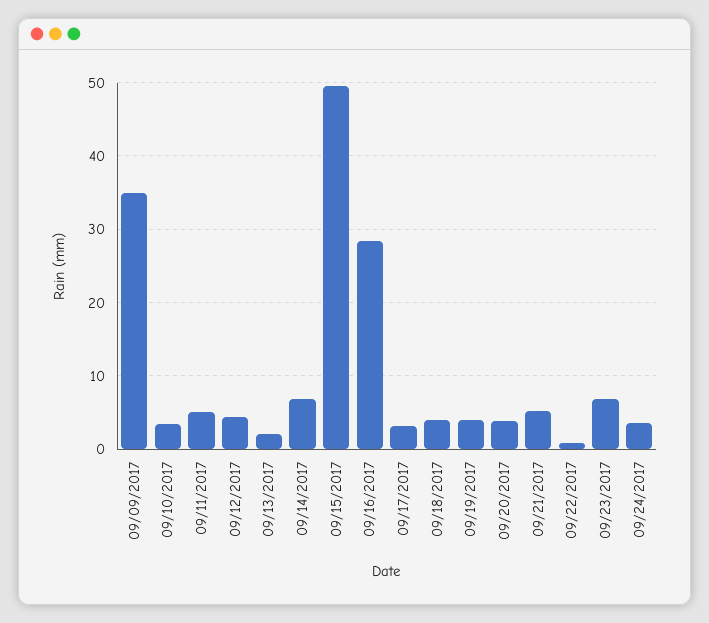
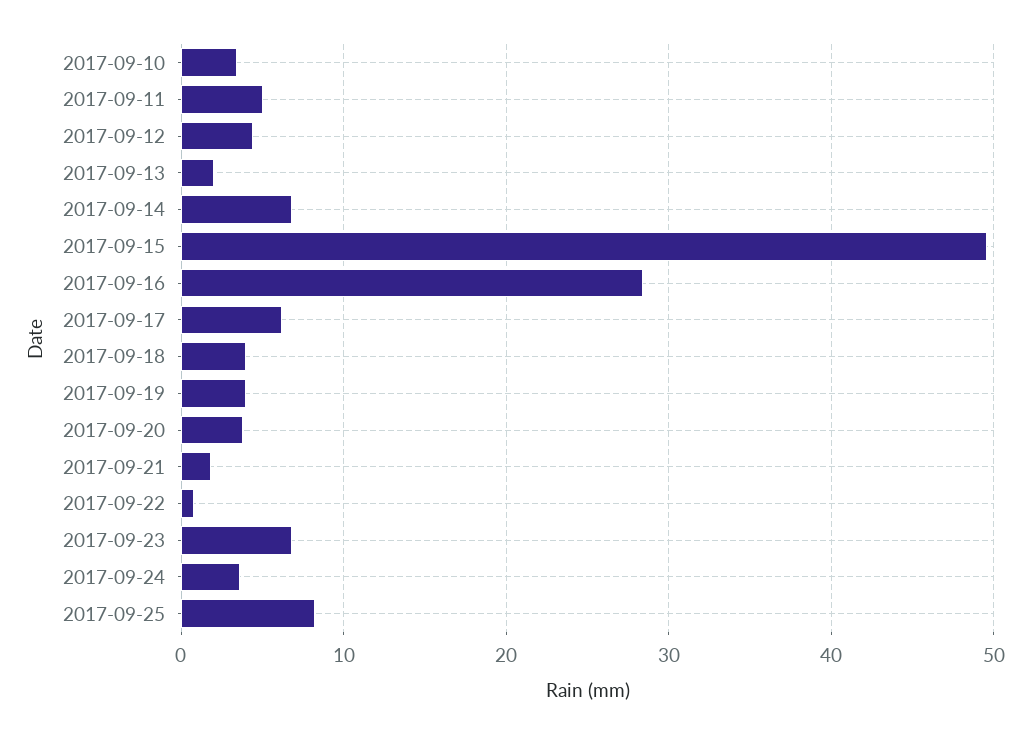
09/09/2017: 35 -> none
09/17/2017: 3 -> 6
09/21/2017: 5 -> 2
2017-09-25: none -> 8

